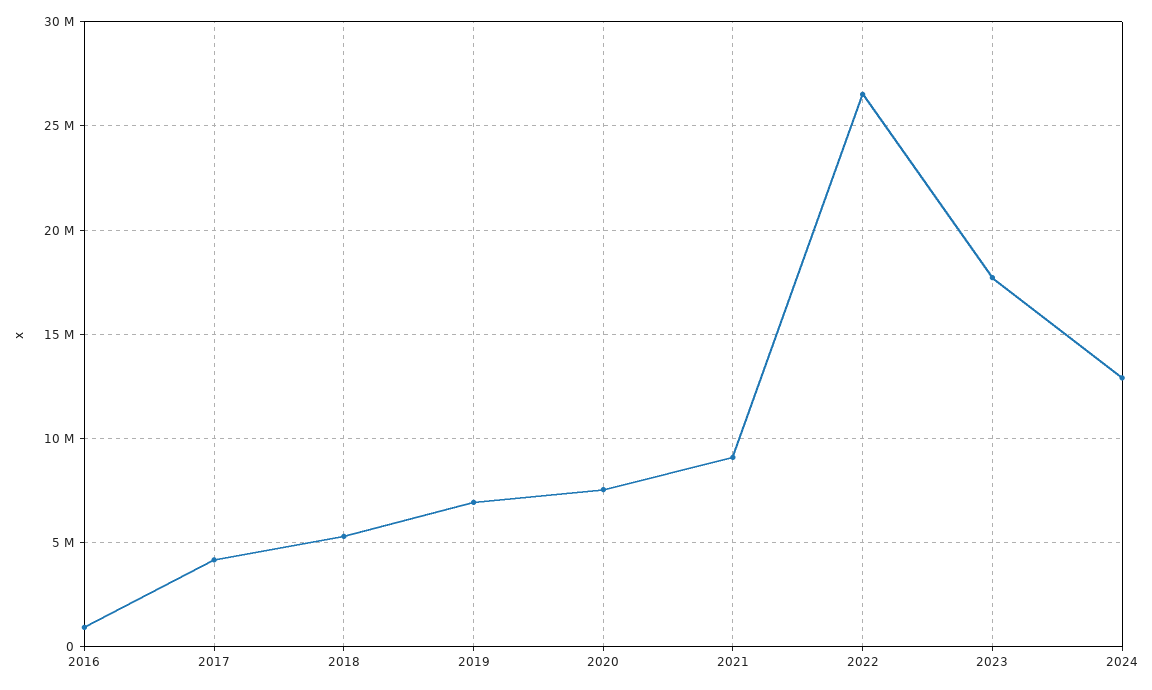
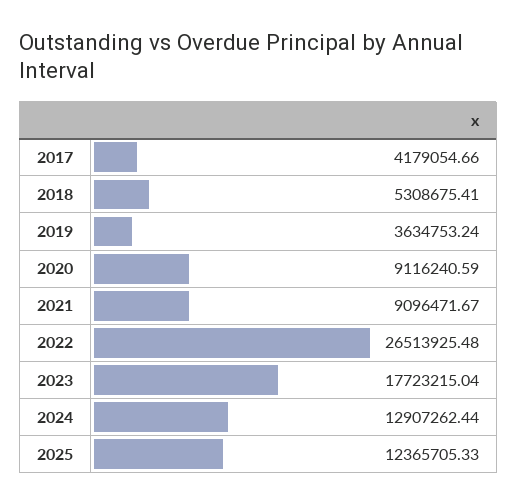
2016: 1000000 -> none
2019: 7000000 -> 3634753.24
2020: 7500000 -> 9116240.59
2025: none -> 12365705.33

